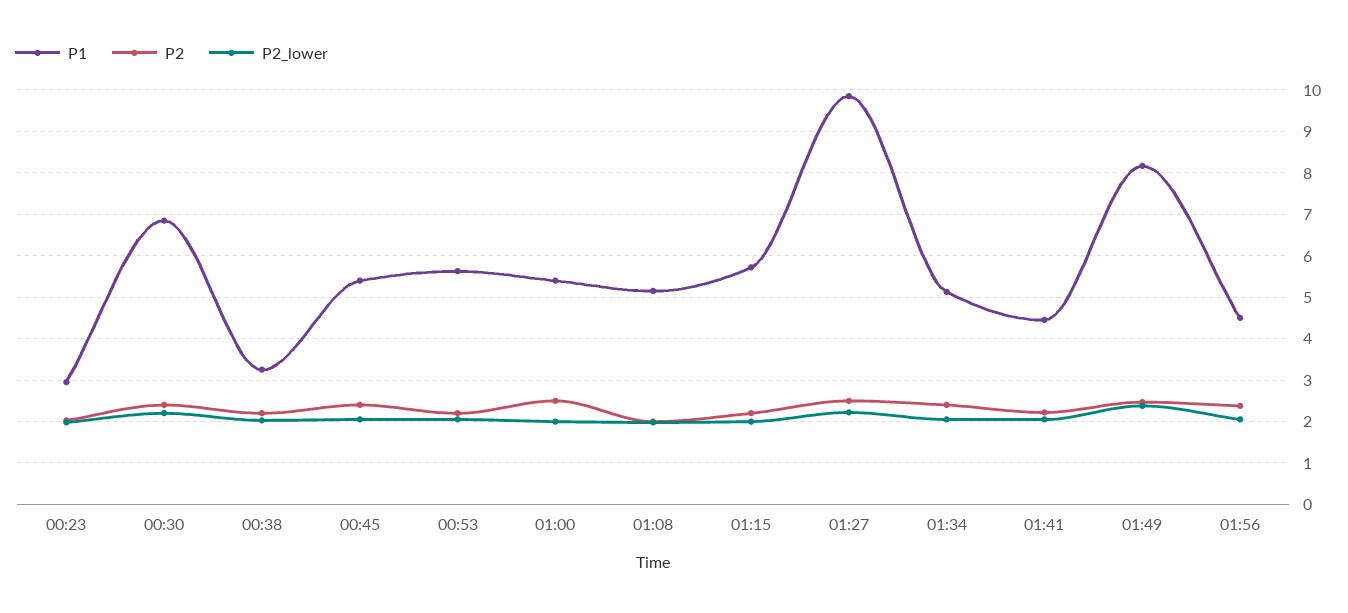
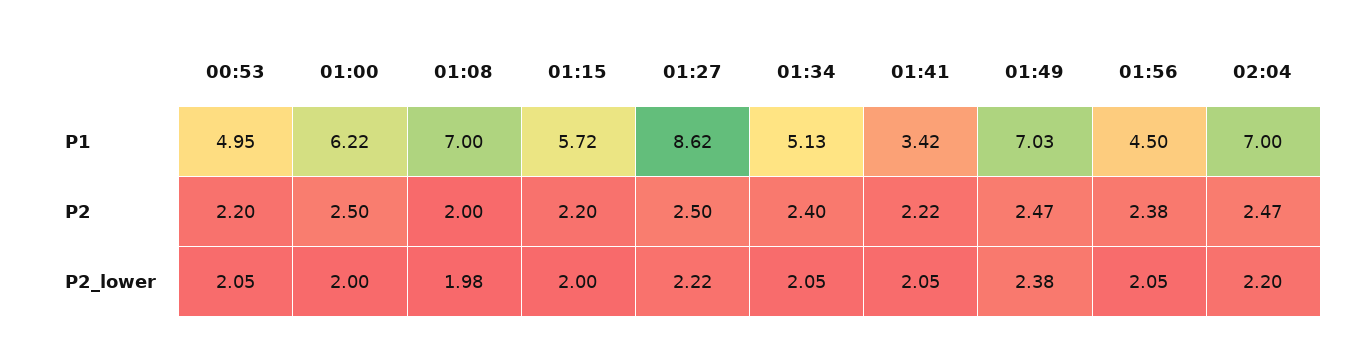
P1, 00:23: 3 -> none
P2, 00:23: 2 -> none
P2_lower, 00:23: 2 -> none
P1, 00:30: 6.8 -> none
P2, 00:30: 2.4 -> none
P2_lower, 00:30: 2.2 -> none
P1, 00:38: 3.2 -> none
P2, 00:38: 2.2 -> none
P2_lower, 00:38: 2 -> none
P1, 00:45: 5.4 -> none
P2, 00:45: 2.4 -> none
P2_lower, 00:45: 2 -> none
P1, 00:53: 5.6 -> 4.95
P1, 01:00: 5.4 -> 6.22
P1, 01:08: 5.2 -> 7
P1, 01:27: 9.8 -> 8.62
P1, 01:41: 4.4 -> 3.42
P1, 01:49: 8.2 -> 7.03
P1, 02:04: none -> 7
P2, 02:04: none -> 2.47
P2_lower, 02:04: none -> 2.2

